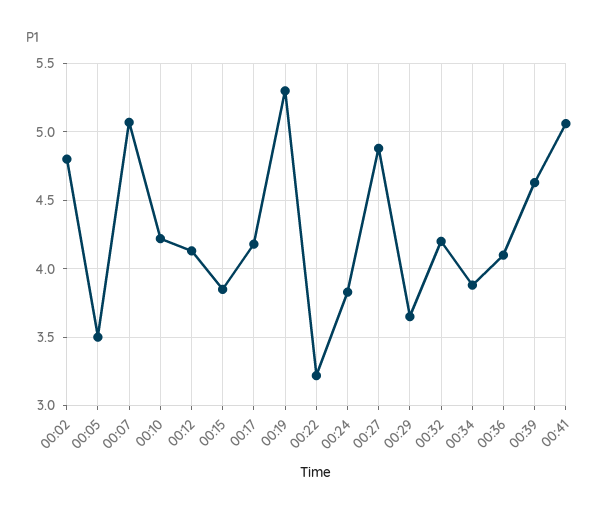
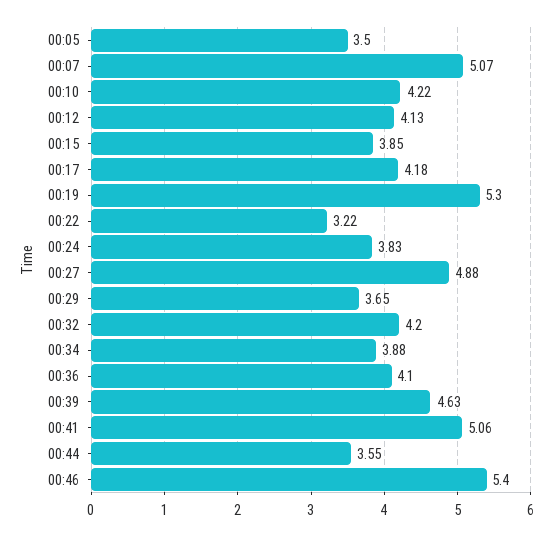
00:02: 4.8 -> none
00:44: none -> 3.55
00:46: none -> 5.4

